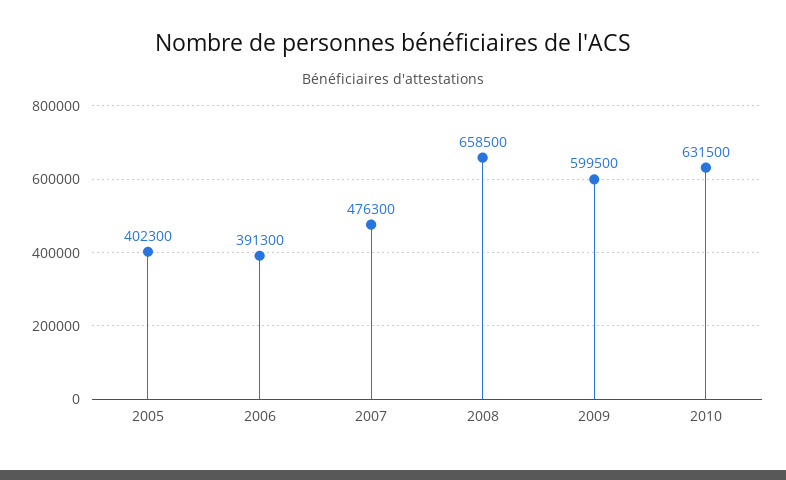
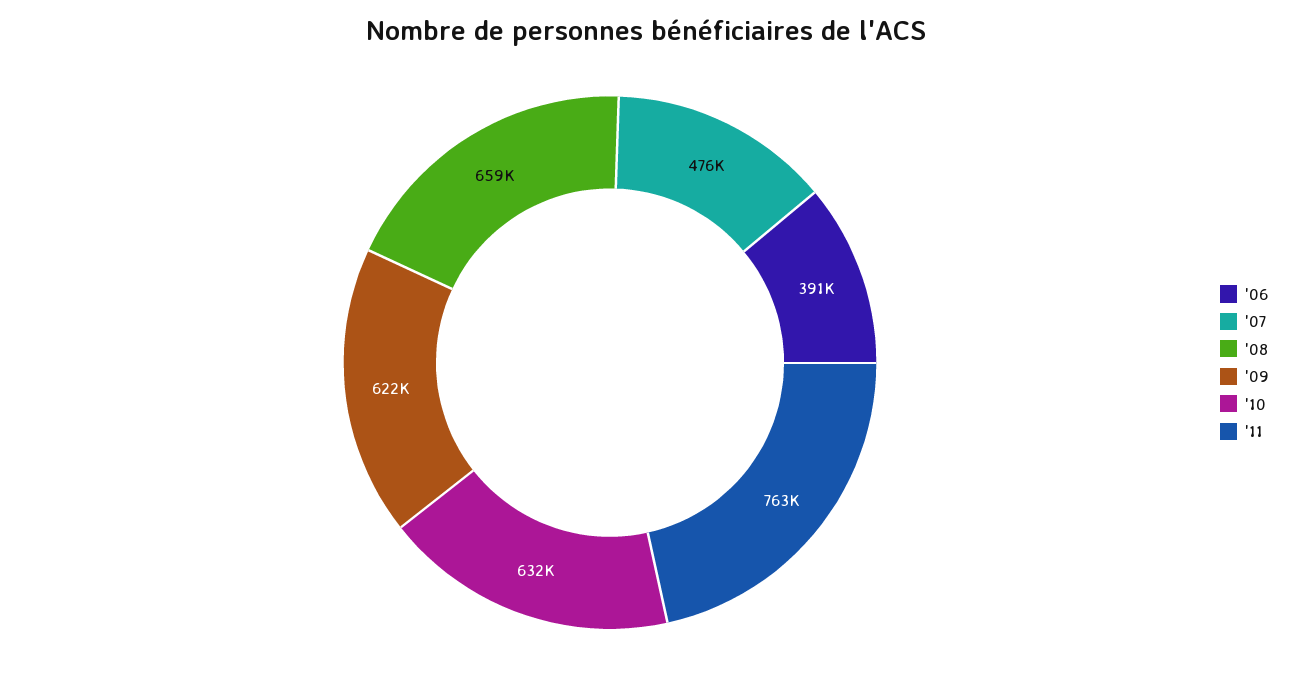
2005: 402300 -> none
2009: 599500 -> 622000
'11: none -> 763000

